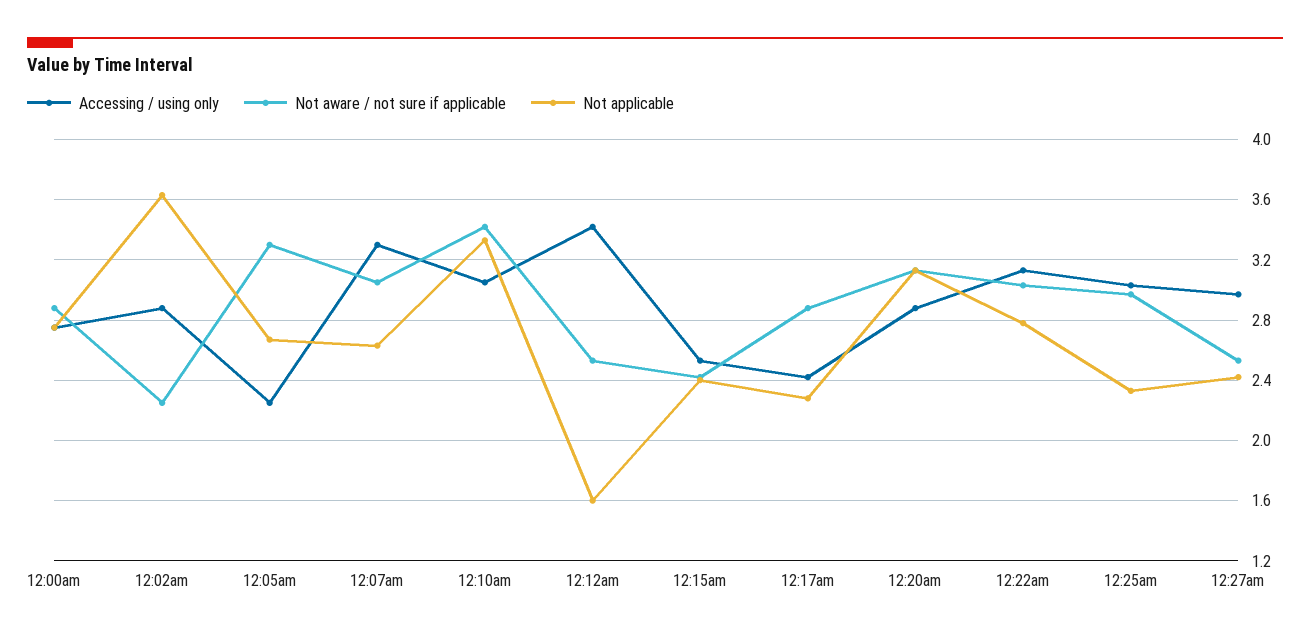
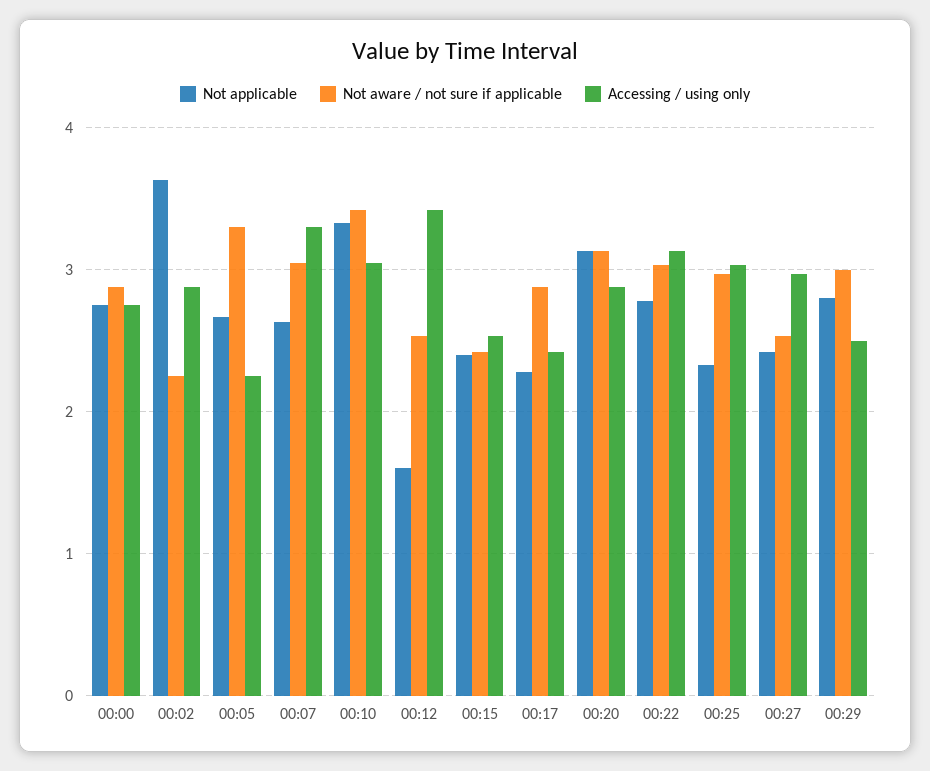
Not applicable, 00:29: none -> 2.8
Not aware / not sure if applicable, 00:29: none -> 3
Accessing / using only, 00:29: none -> 2.5

